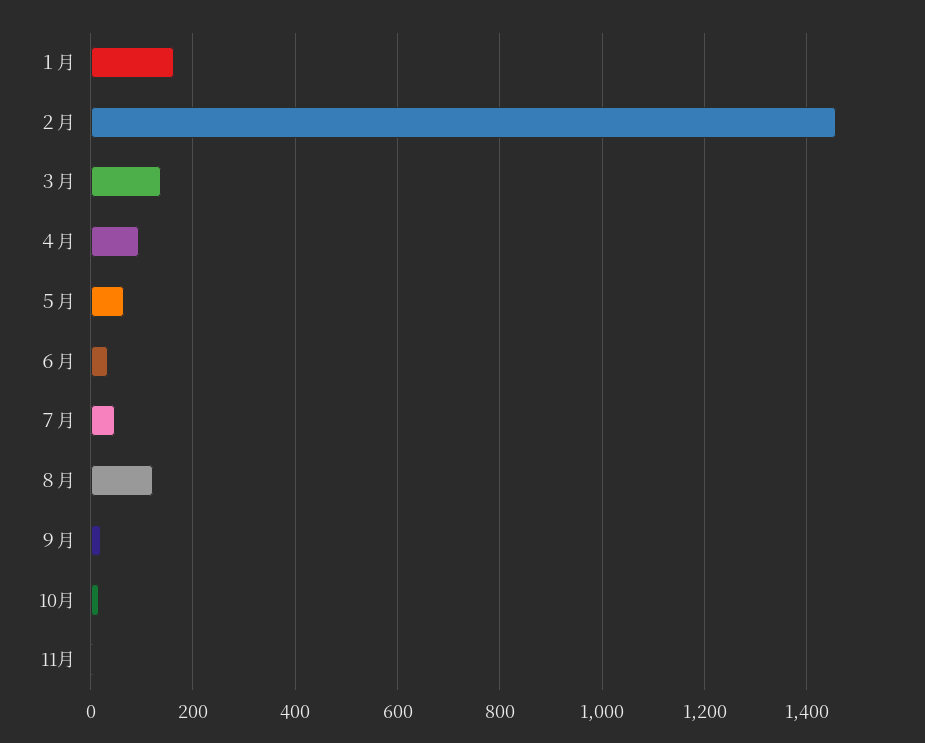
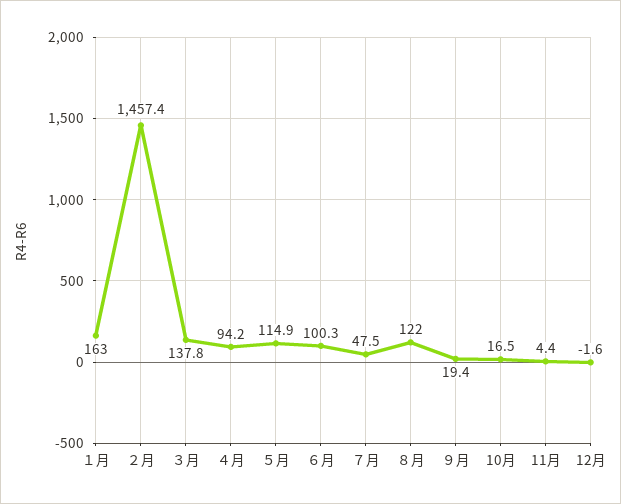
５月: 60 -> 114.9
６月: 40 -> 100.3
12月: none -> -1.6

